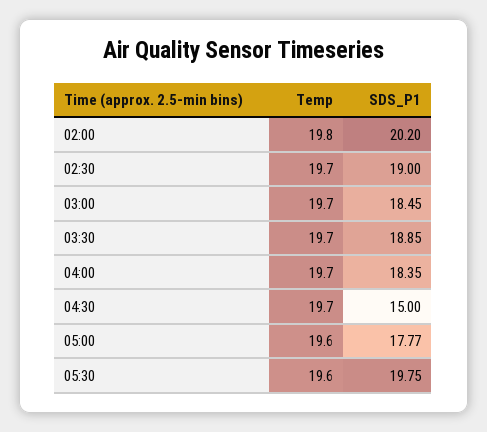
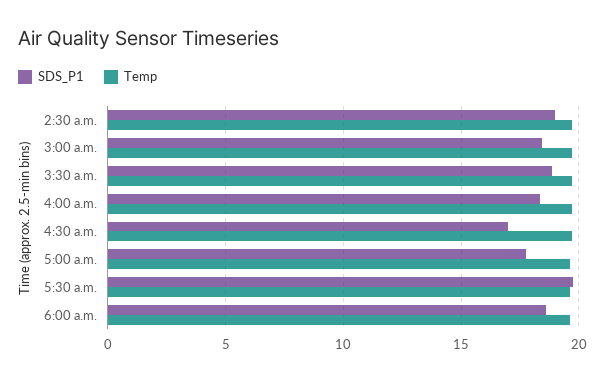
Temp, 02:00: 19.8 -> none
SDS_P1, 02:00: 20.2 -> none
SDS_P1, 04:30: 15 -> 17
SDS_P1, 6:00 a.m.: none -> 18.5
Temp, 6:00 a.m.: none -> 19.5

